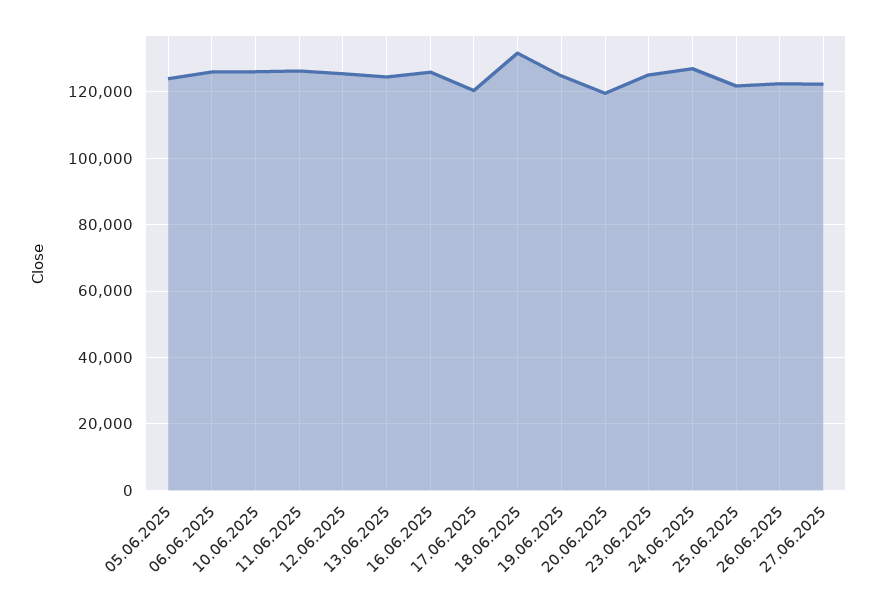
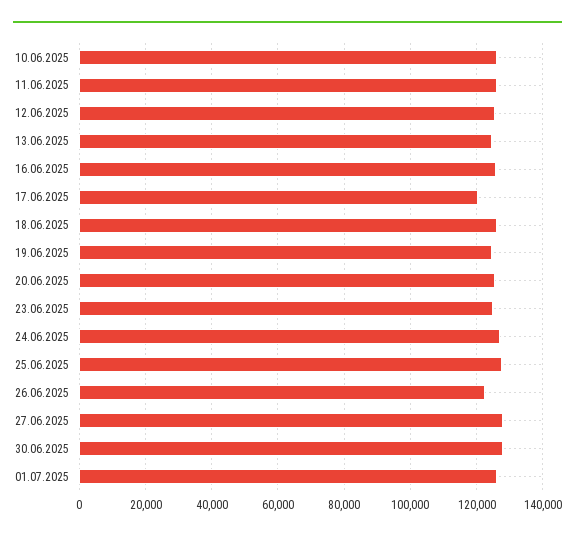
05.06.2025: 124000 -> none
06.06.2025: 126000 -> none
18.06.2025: 132000 -> 126000
20.06.2025: 120000 -> 126000
25.06.2025: 122000 -> 128000
27.06.2025: 122000 -> 128000
30.06.2025: none -> 128000
01.07.2025: none -> 126000

